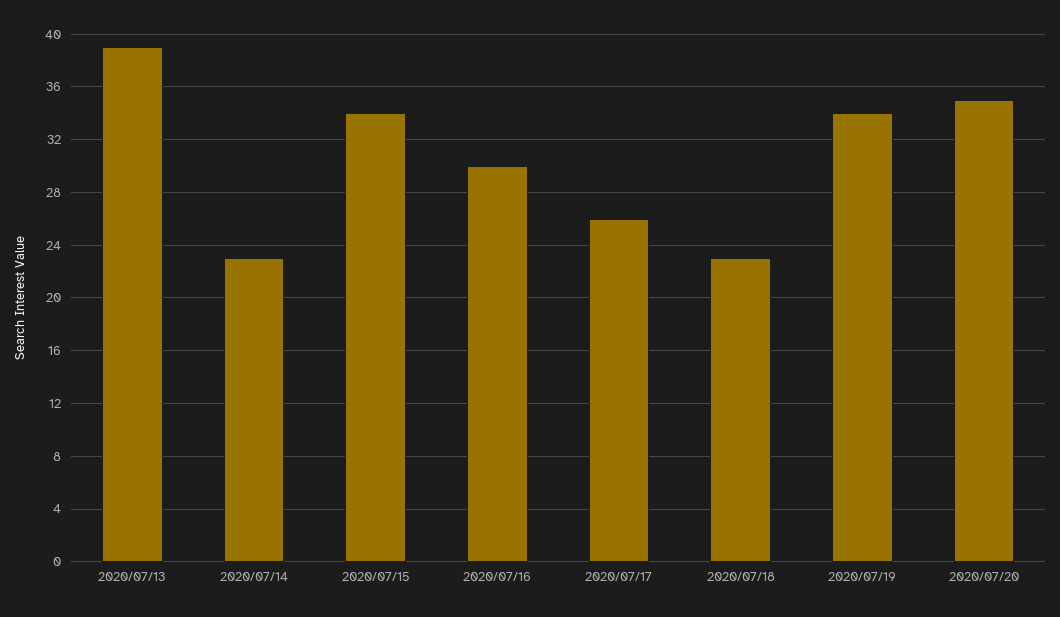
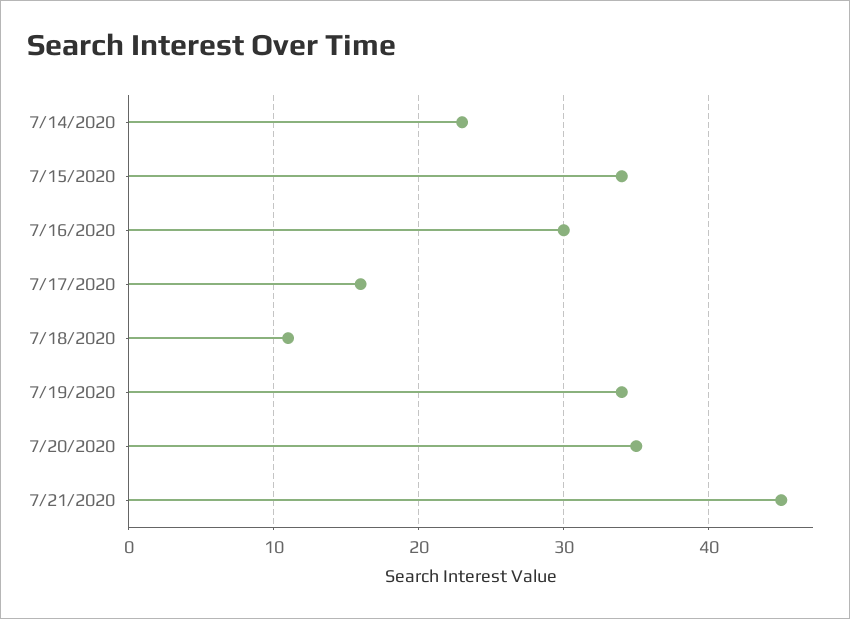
2020/07/13: 39 -> none
2020/07/17: 26 -> 16
2020/07/18: 23 -> 11
7/21/2020: none -> 45

